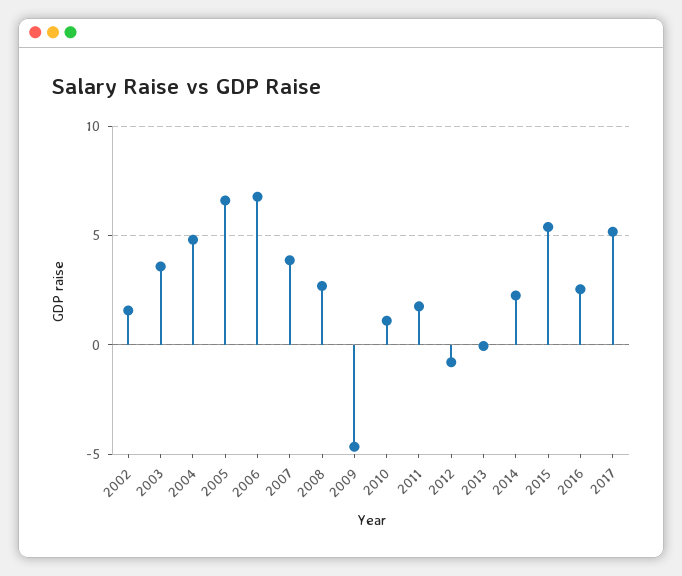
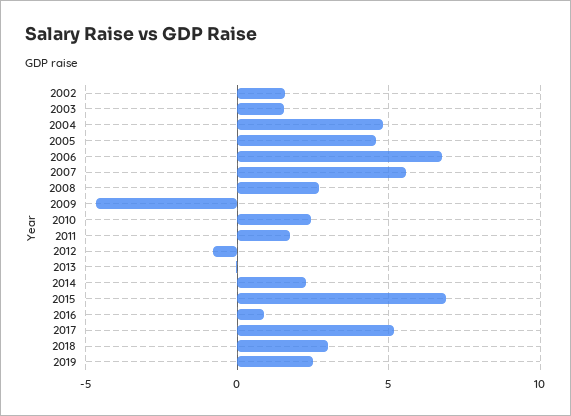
2003: 3.5 -> 1.5
2005: 6.5 -> 4.5
2007: 4 -> 5.5
2010: 1 -> 2.5
2015: 5.5 -> 7
2016: 2.5 -> 1
2018: none -> 3
2019: none -> 2.5

